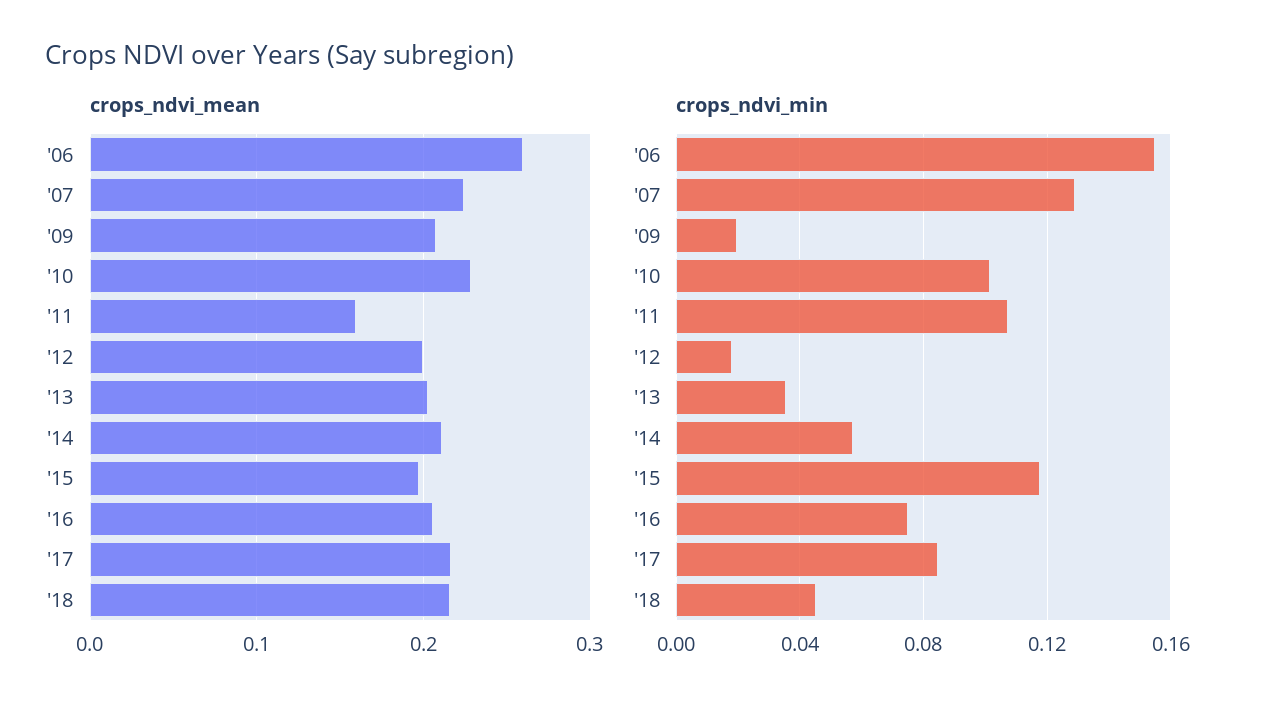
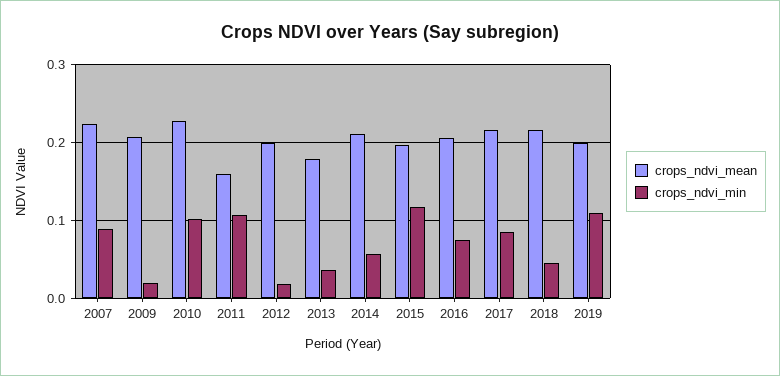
crops_ndvi_mean, '06: 0.26 -> none
crops_ndvi_mean, '13: 0.2 -> 0.18
crops_ndvi_min, '06: 0.155 -> none
crops_ndvi_min, '07: 0.13 -> 0.09
crops_ndvi_mean, 2019: none -> 0.2
crops_ndvi_min, 2019: none -> 0.11

